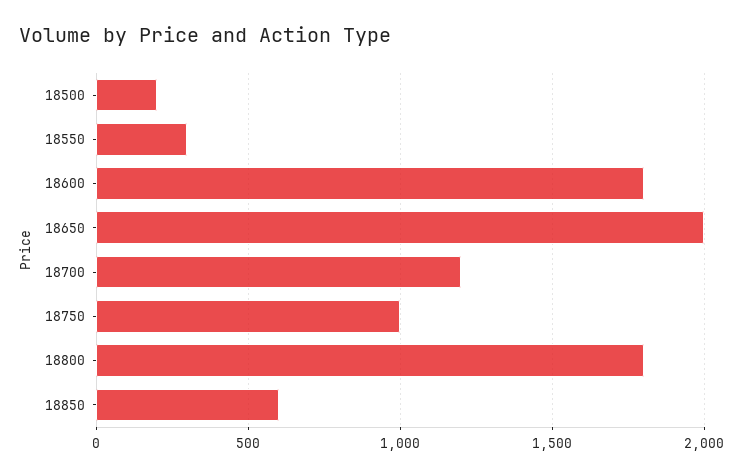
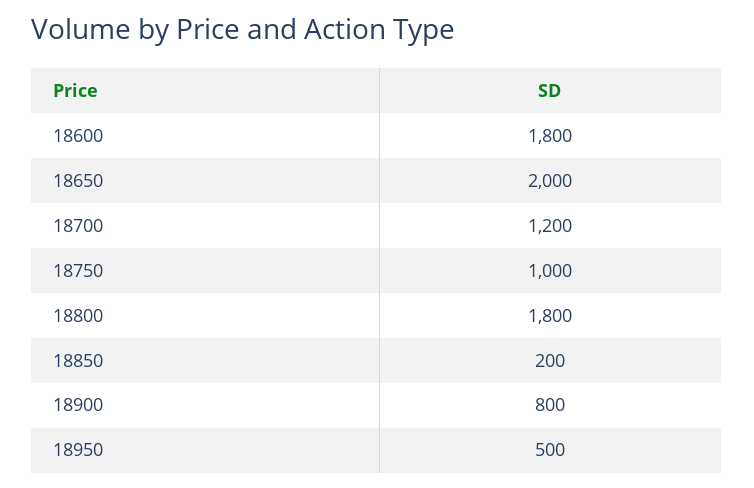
18500: 200 -> none
18550: 300 -> none
18850: 600 -> 200
18900: none -> 800
18950: none -> 500

